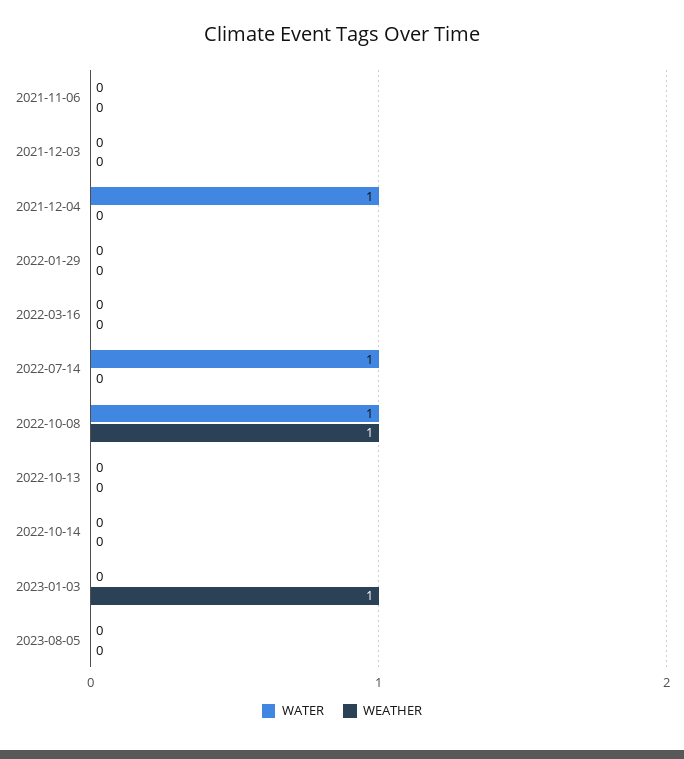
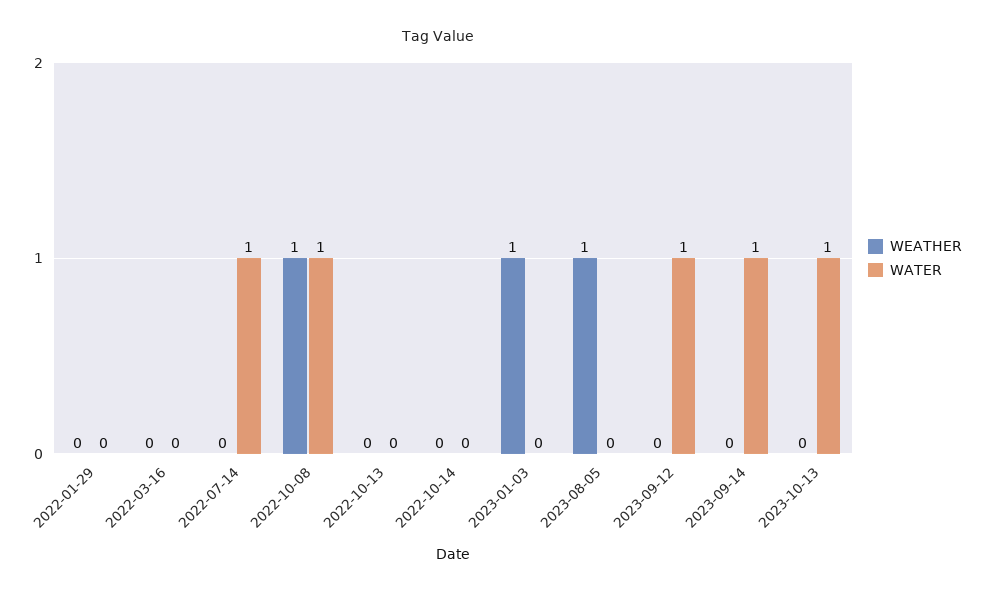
WATER, 2021-11-06: 0 -> none
WEATHER, 2021-11-06: 0 -> none
WATER, 2021-12-03: 0 -> none
WEATHER, 2021-12-03: 0 -> none
WATER, 2021-12-04: 1 -> none
WEATHER, 2021-12-04: 0 -> none
WEATHER, 2023-08-05: 0 -> 1
WEATHER, 2023-09-12: none -> 0
WATER, 2023-09-12: none -> 1
WEATHER, 2023-09-14: none -> 0
WATER, 2023-09-14: none -> 1
WEATHER, 2023-10-13: none -> 0
WATER, 2023-10-13: none -> 1

